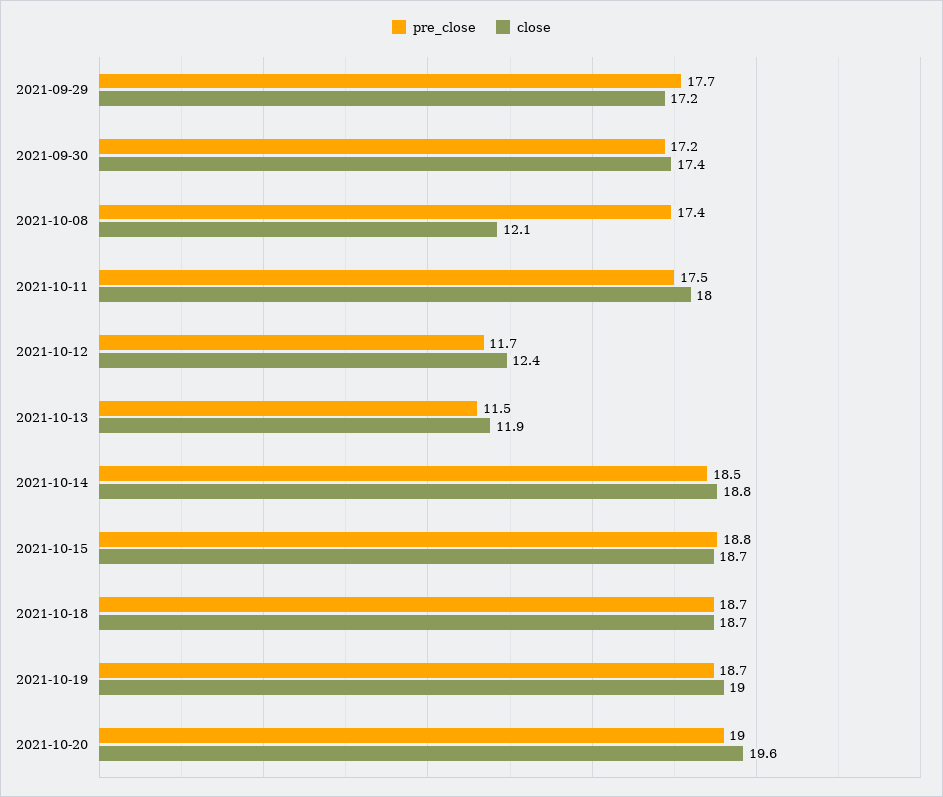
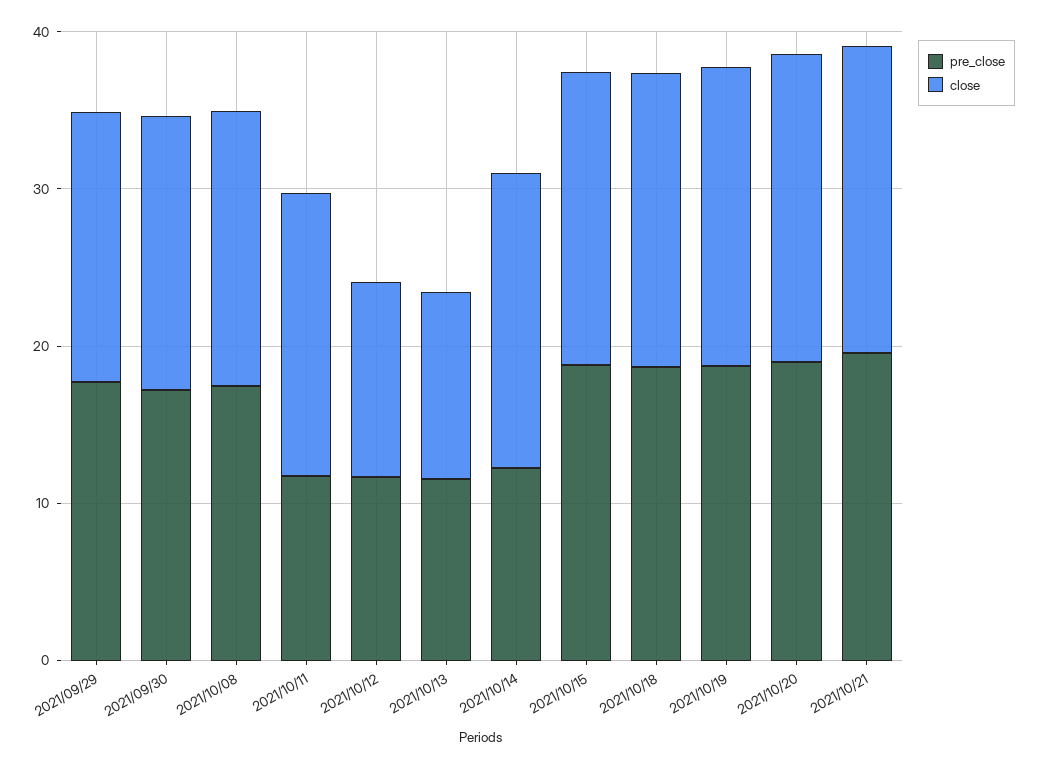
close, 2021-10-08: 12.1 -> 18
pre_close, 2021-10-11: 17.5 -> 12
pre_close, 2021-10-14: 18.5 -> 12
pre_close, 2021/10/21: none -> 20
close, 2021/10/21: none -> 20

